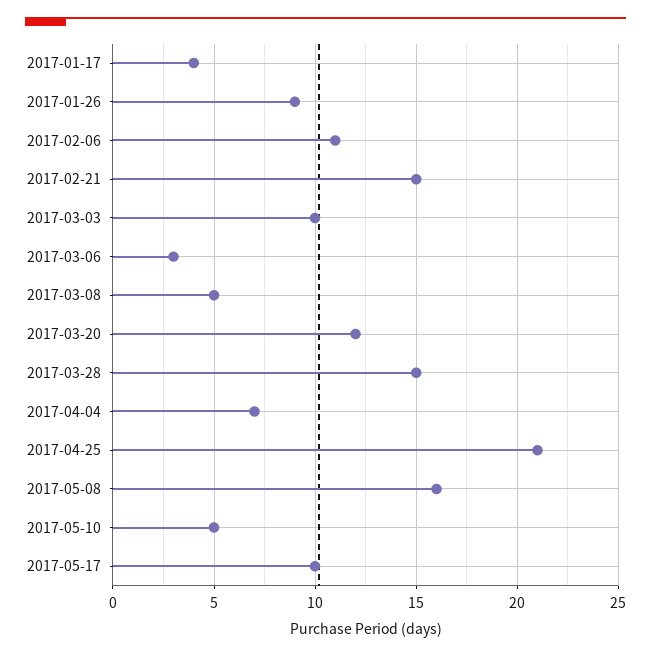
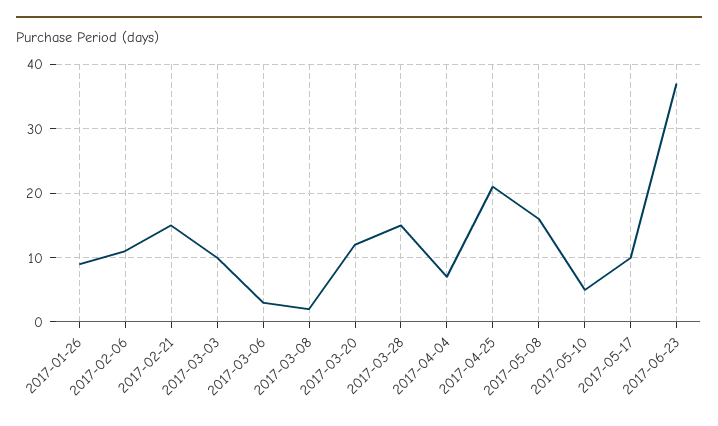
2017-01-17: 4 -> none
2017-03-08: 5 -> 2
2017-06-23: none -> 37

